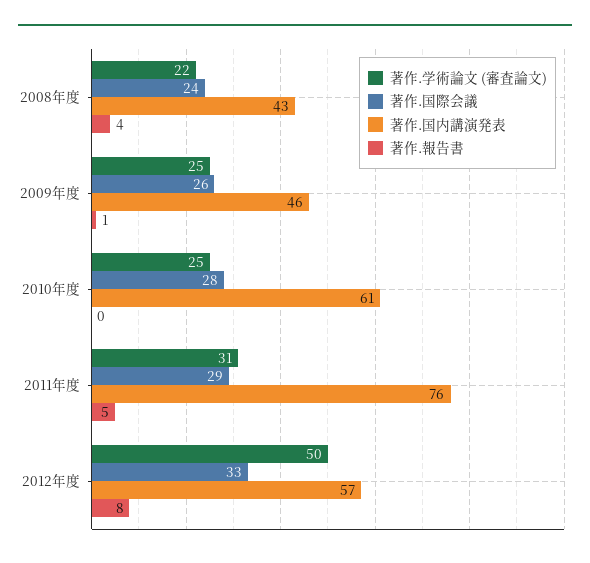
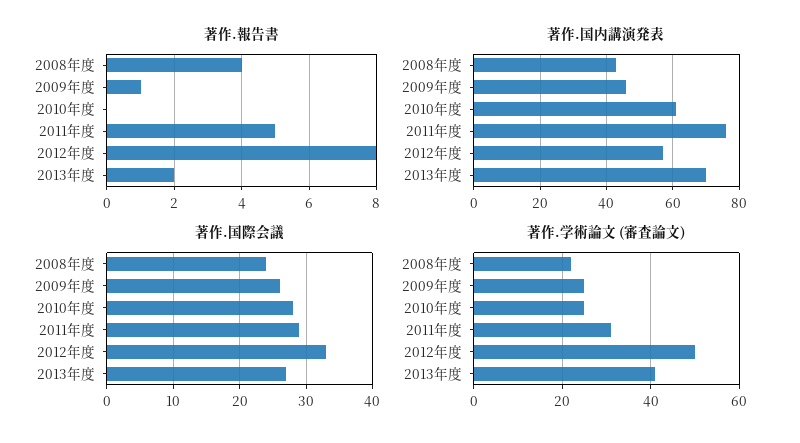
著作.報告書, 2013年度: none -> 2
著作.国内講演発表, 2013年度: none -> 70
著作.国際会議, 2013年度: none -> 27
著作.学術論文 (審査論文), 2013年度: none -> 40

